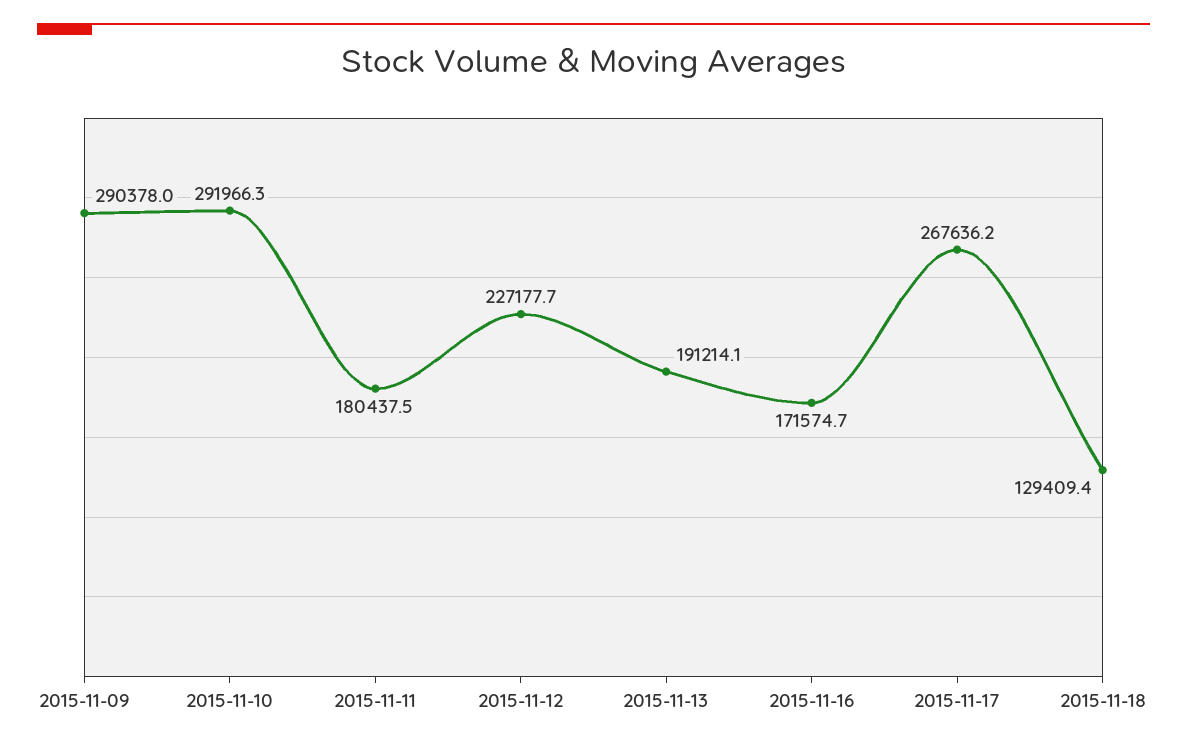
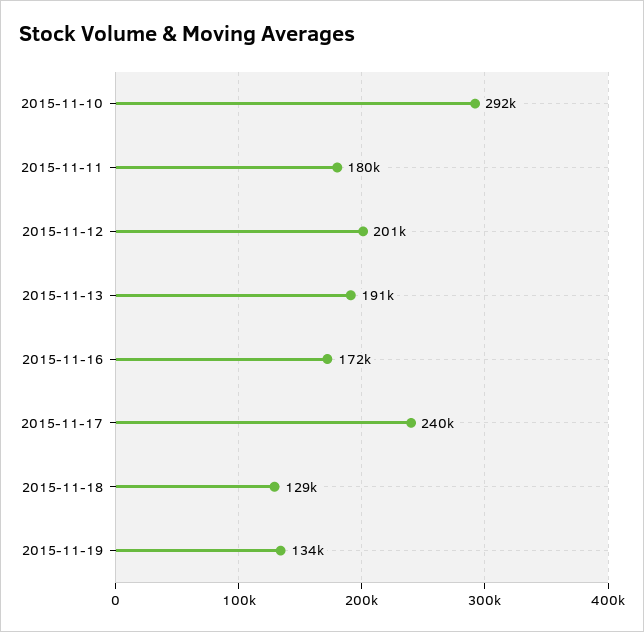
2015-11-09: 290378 -> none
2015-11-12: 227177.7 -> 201000
2015-11-17: 267636.2 -> 240000
2015-11-19: none -> 134000

